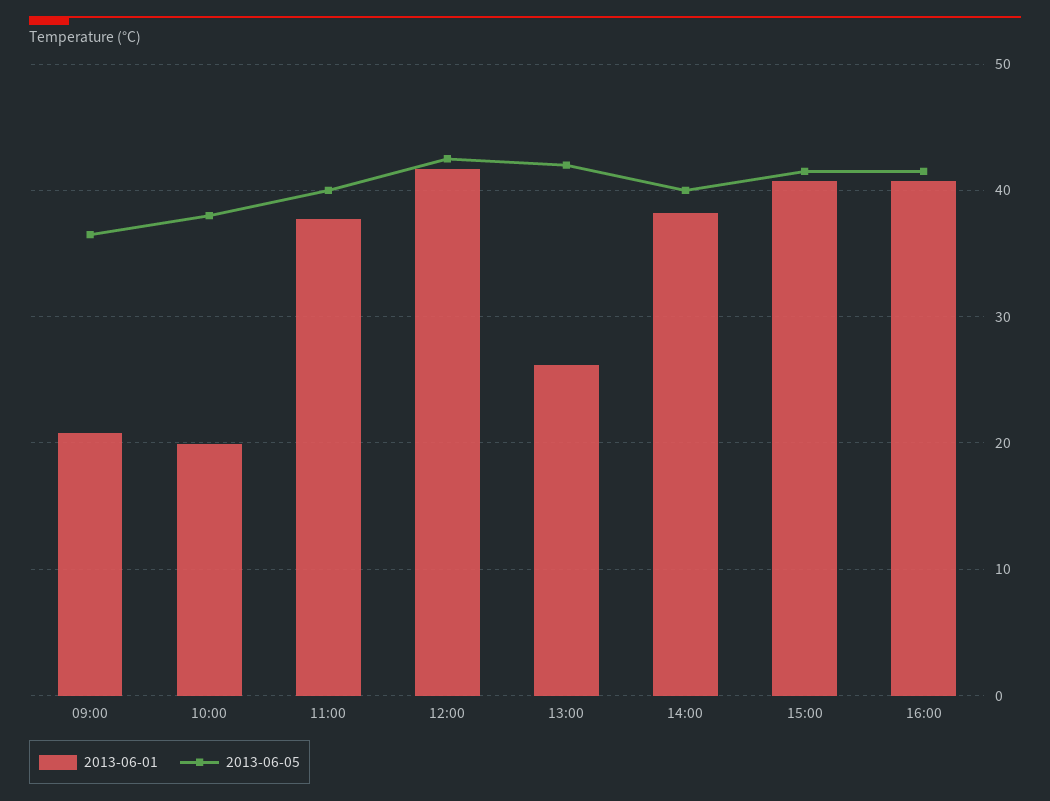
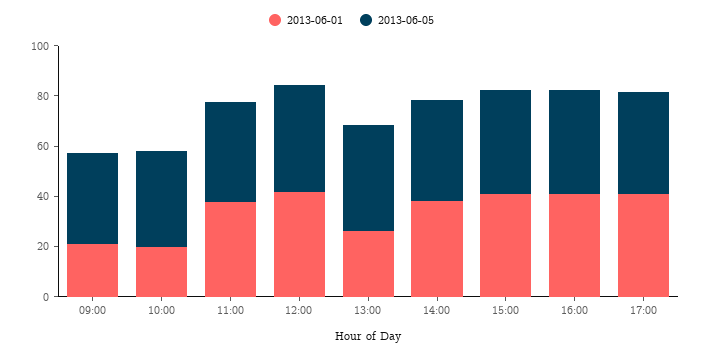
2013-06-01, 17:00: none -> 40
2013-06-05, 17:00: none -> 40

